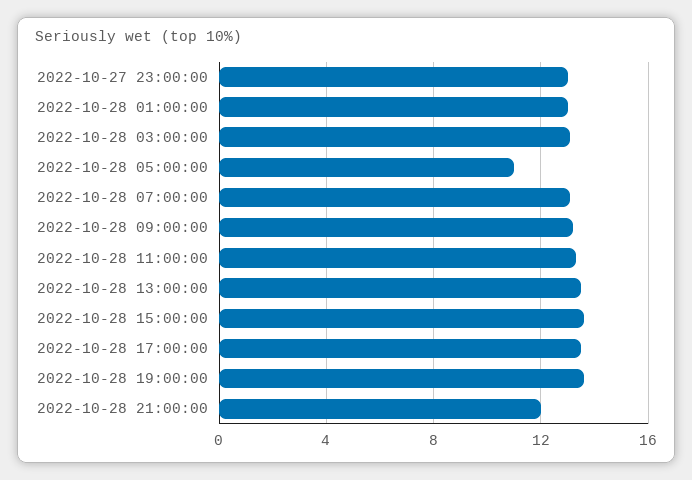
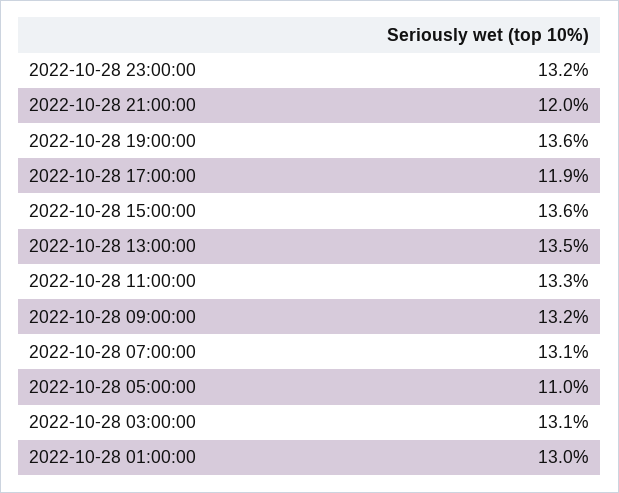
2022-10-27 23:00:00: 13 -> none
2022-10-28 17:00:00: 13.5 -> 11.9
2022-10-28 23:00:00: none -> 13.2

